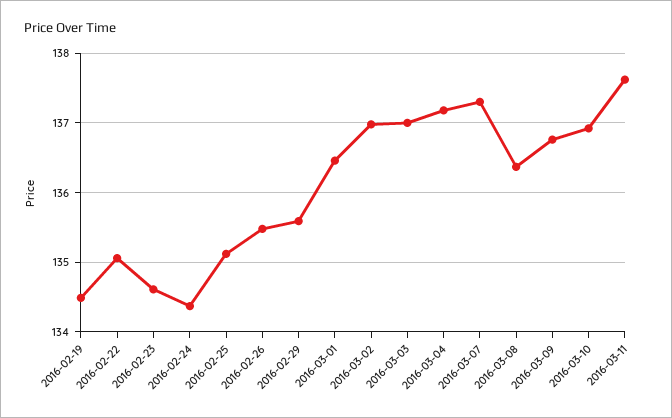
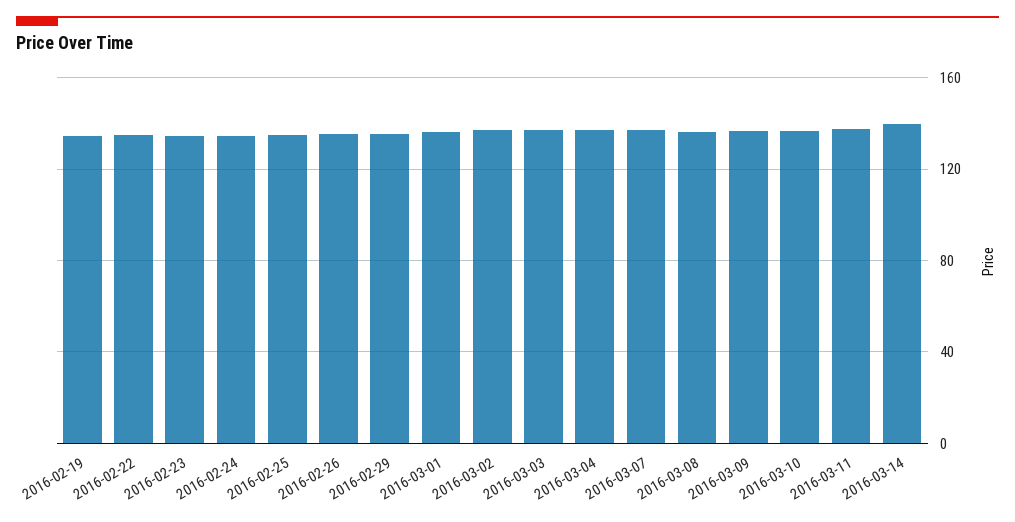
2016-03-14: none -> 140

